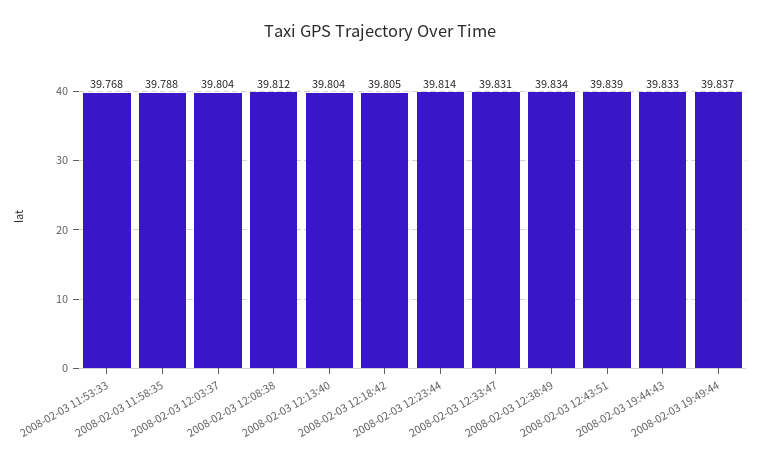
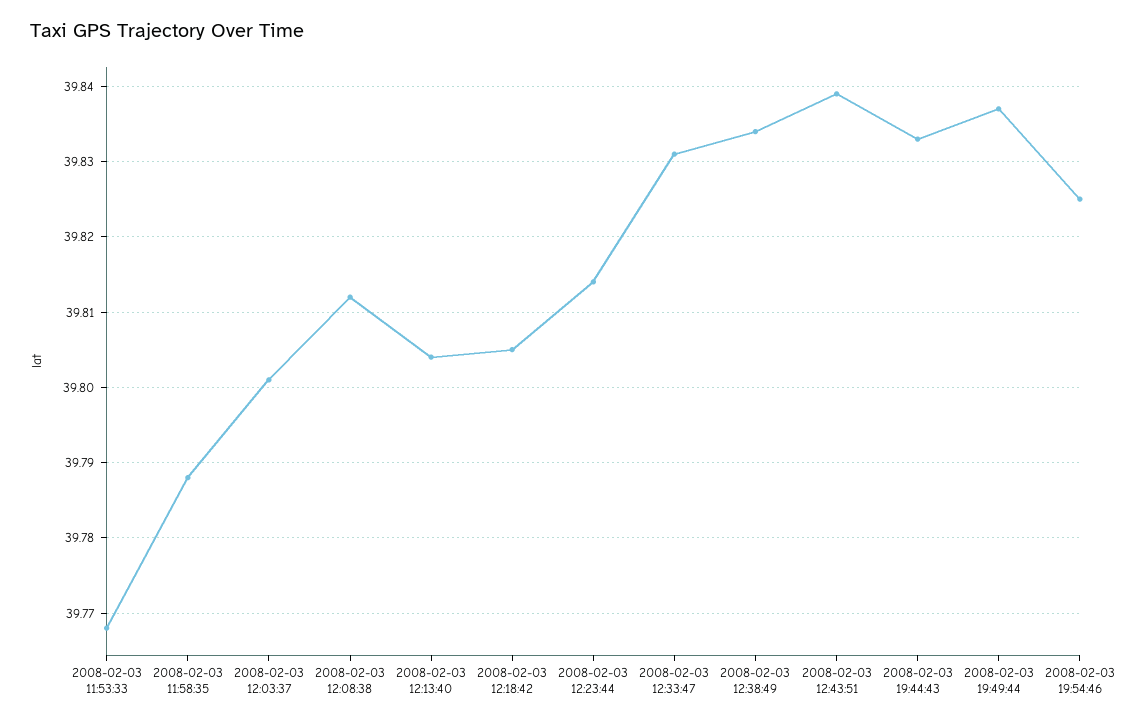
2008-02-03 12:03:37: 39.804 -> 39.801
2008-02-03 19:54:46: none -> 39.825

